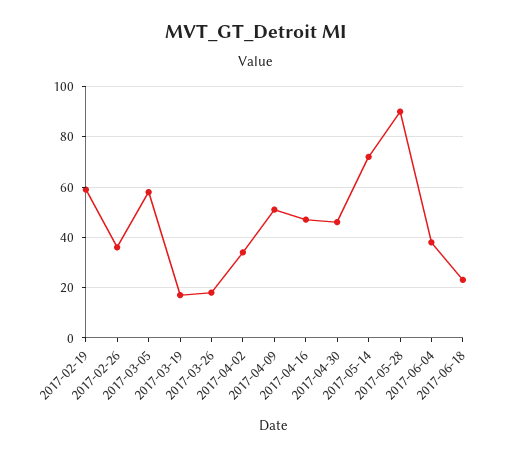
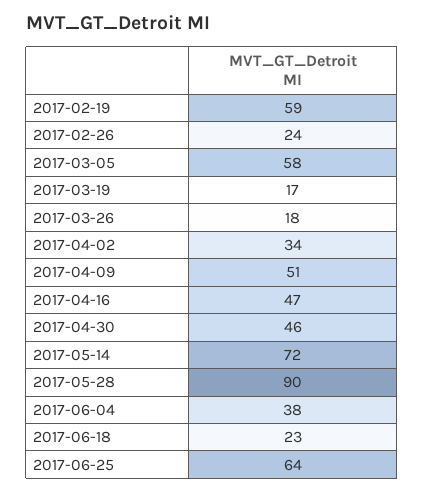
2017-02-26: 35 -> 24
2017-06-25: none -> 64

